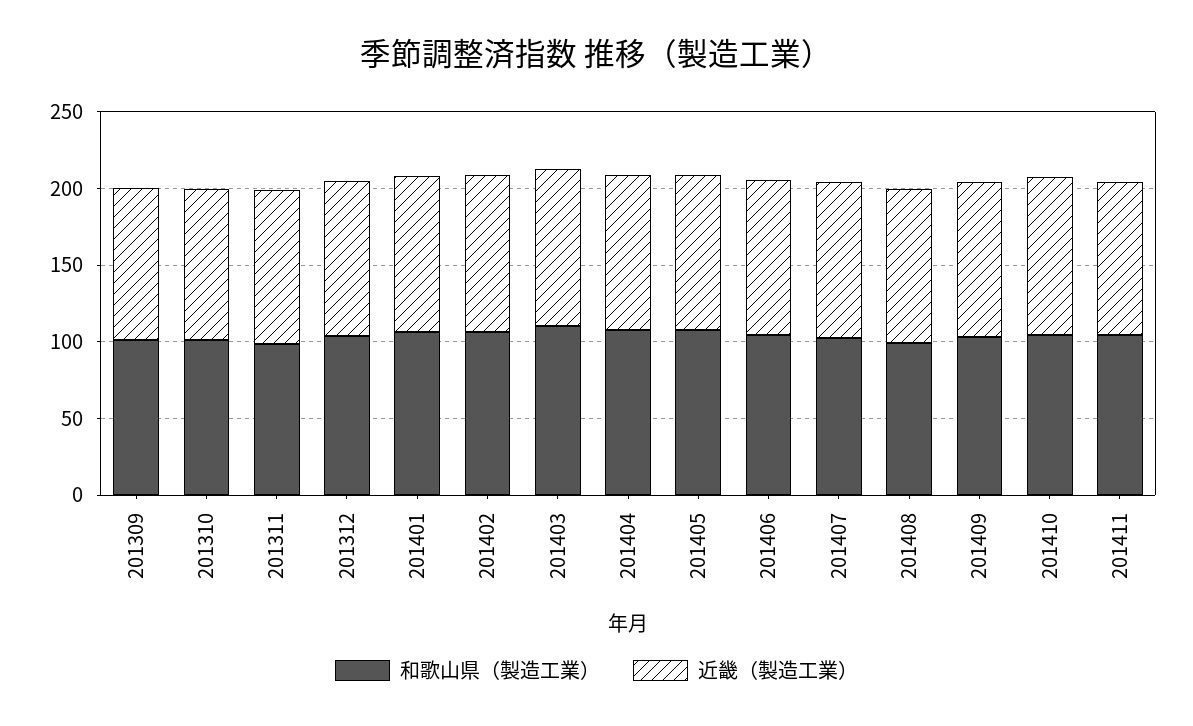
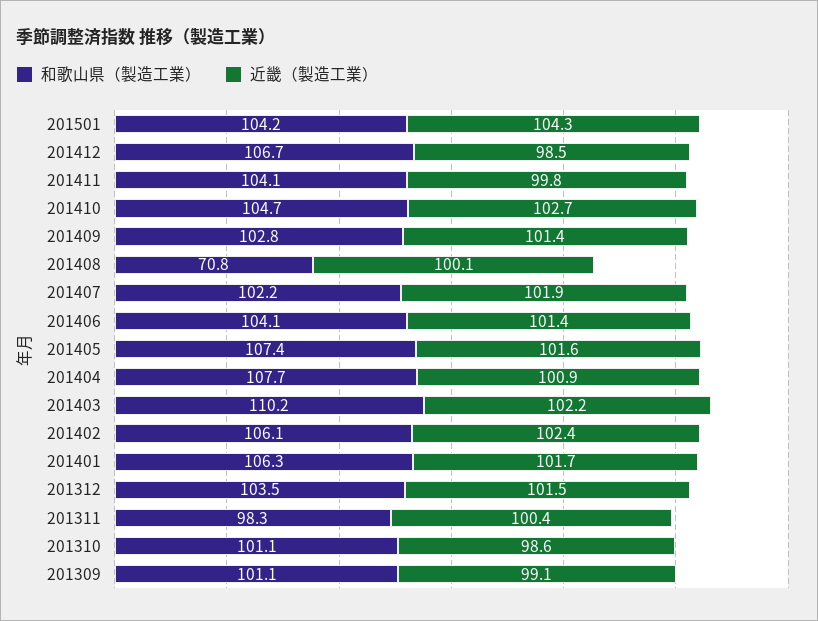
和歌山県（製造工業）, 201408: 100 -> 70.8
和歌山県（製造工業）, 201501: none -> 104.2
近畿（製造工業）, 201501: none -> 104.3
和歌山県（製造工業）, 201412: none -> 106.7
近畿（製造工業）, 201412: none -> 98.5

